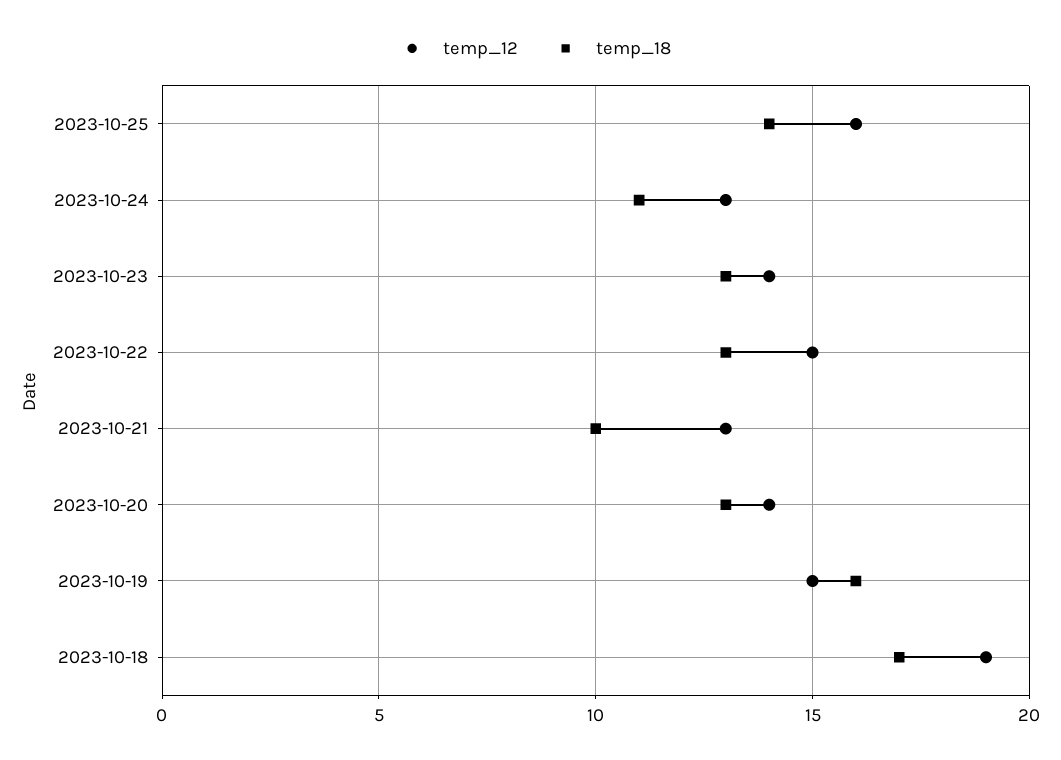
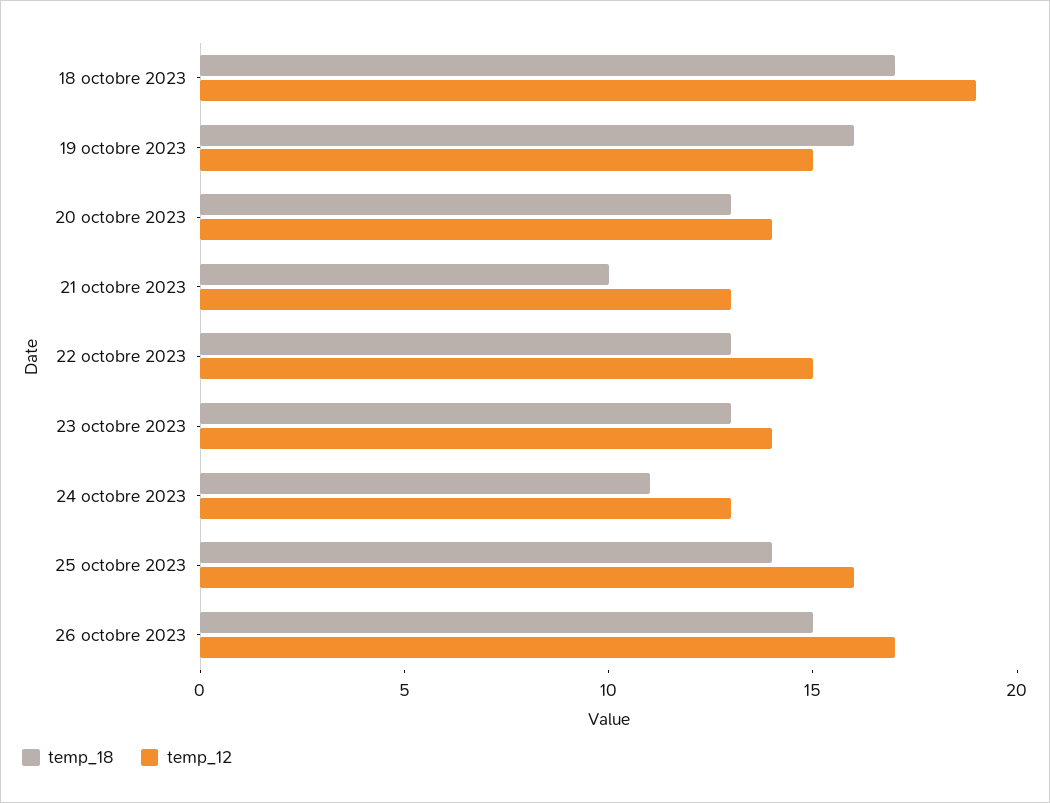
temp_18, 26 octobre 2023: none -> 15
temp_12, 26 octobre 2023: none -> 17

